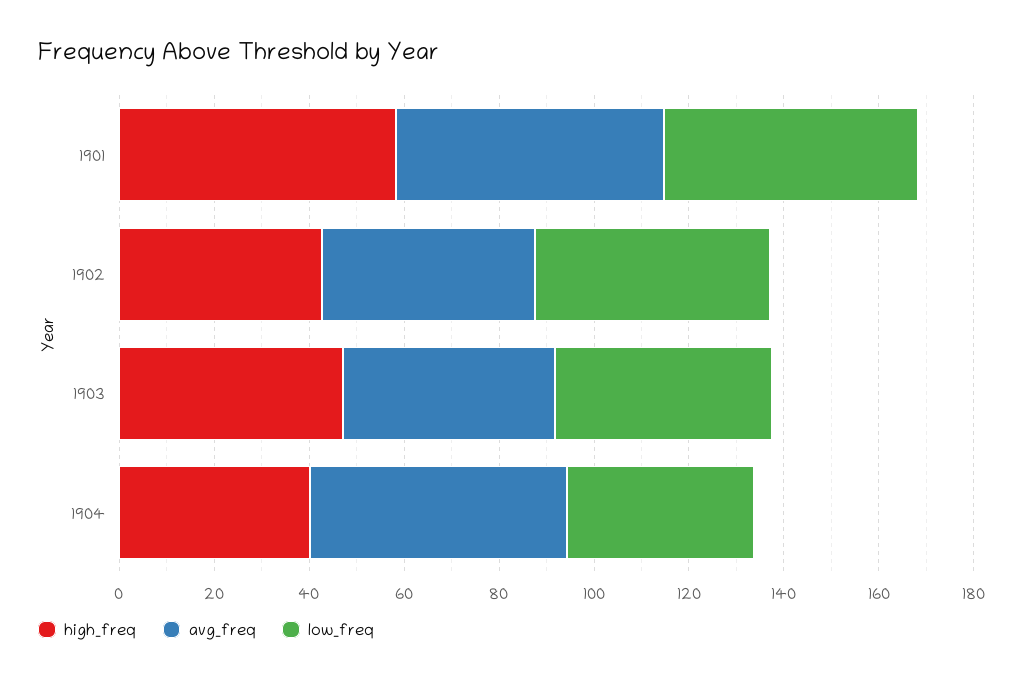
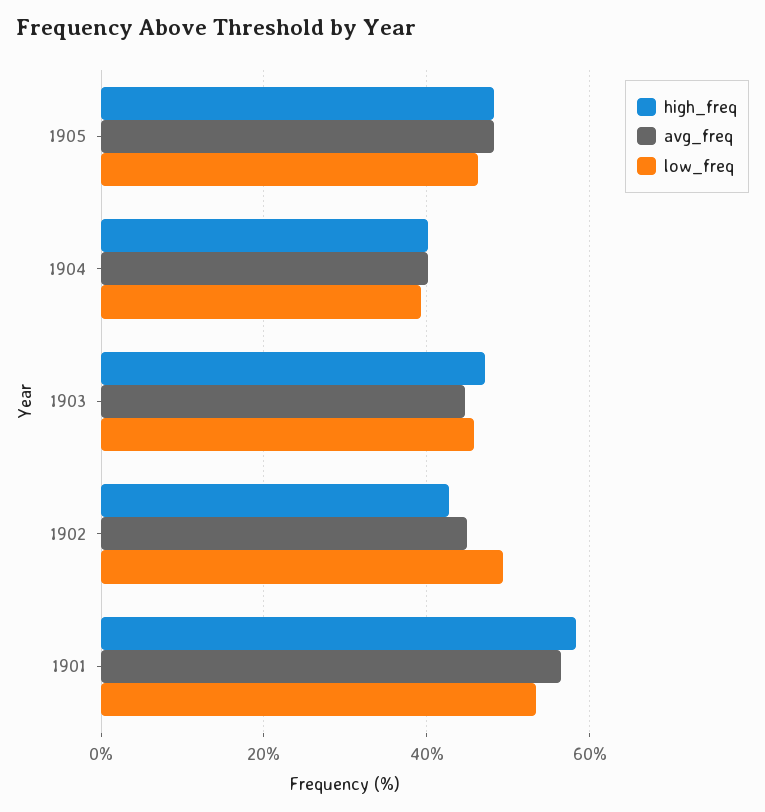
avg_freq, 1904: 55 -> 40
high_freq, 1905: none -> 48
avg_freq, 1905: none -> 48
low_freq, 1905: none -> 46

